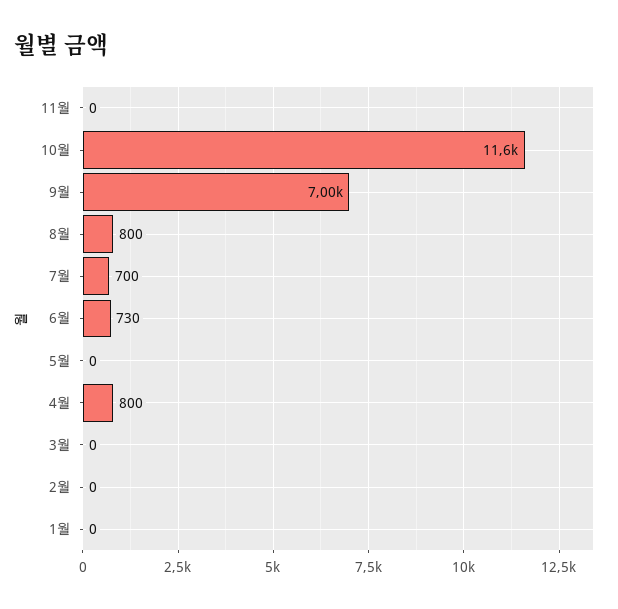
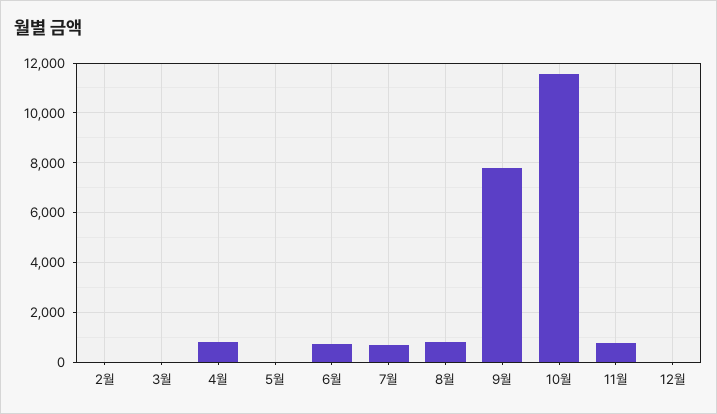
11월: 0 -> 750
9월: 7000 -> 7750
1월: 0 -> none
12월: none -> 0

